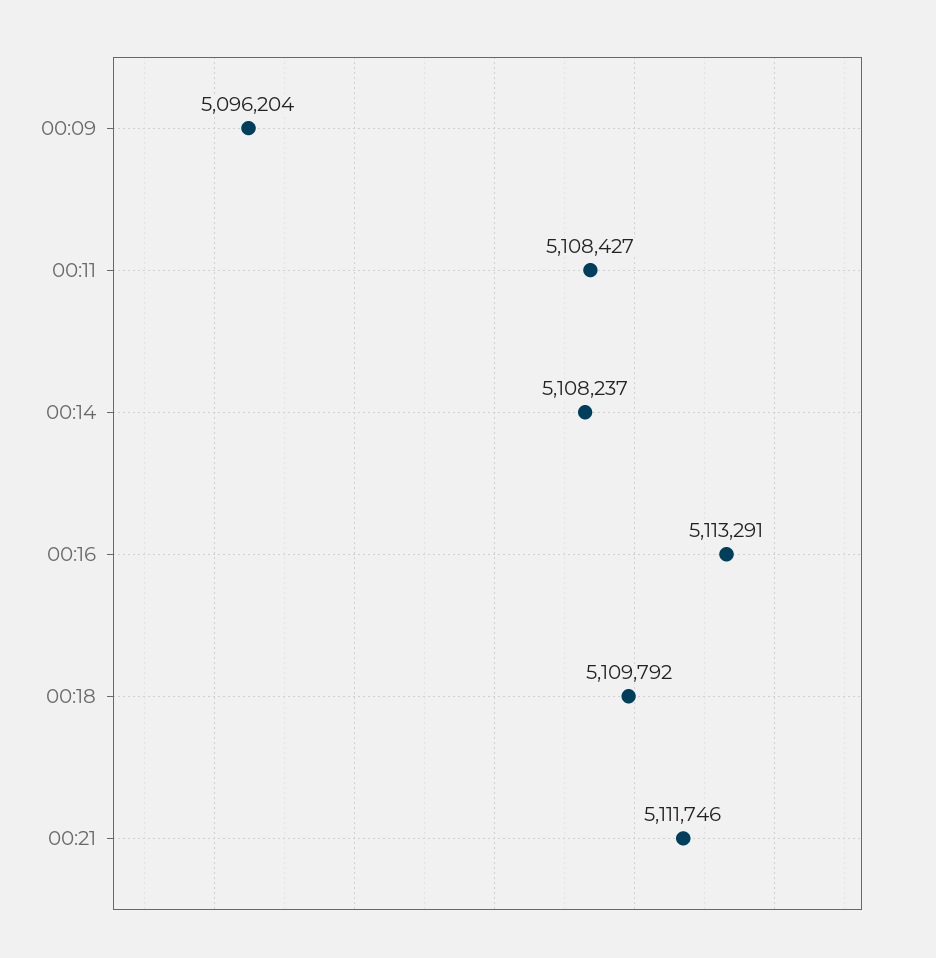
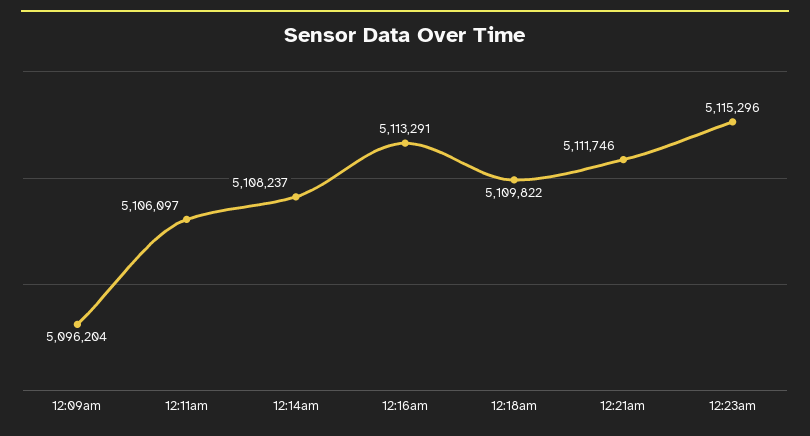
00:11: 5108427 -> 5106097
00:18: 5109792 -> 5109822
12:23am: none -> 5115296

